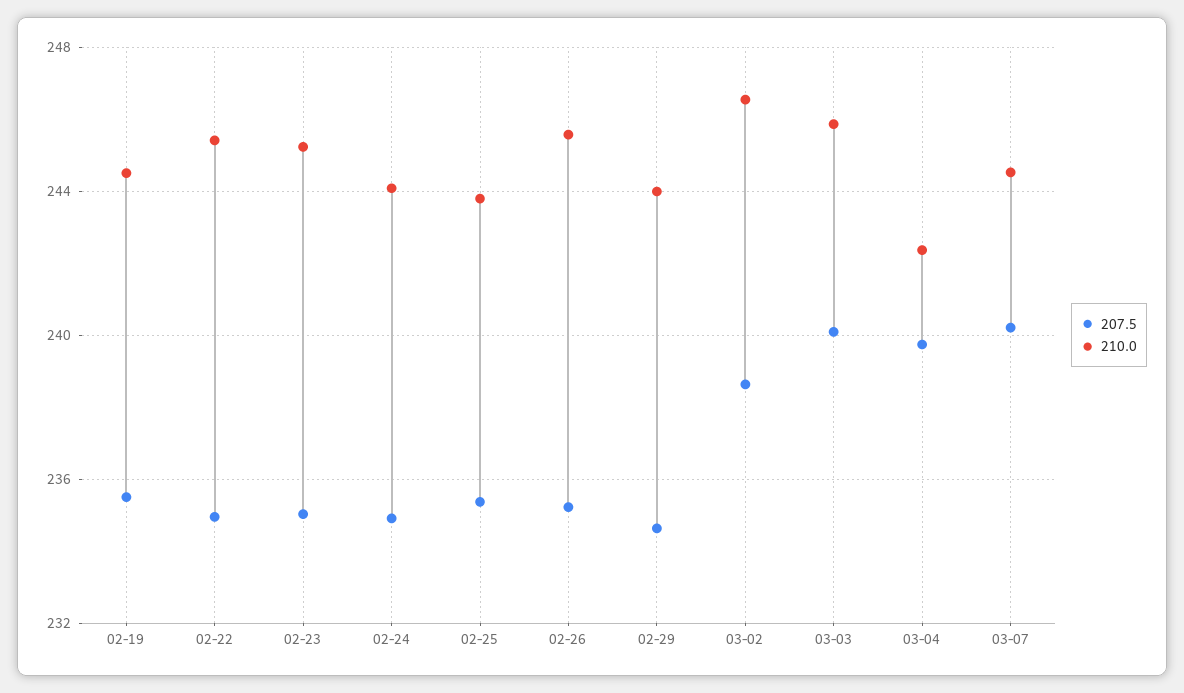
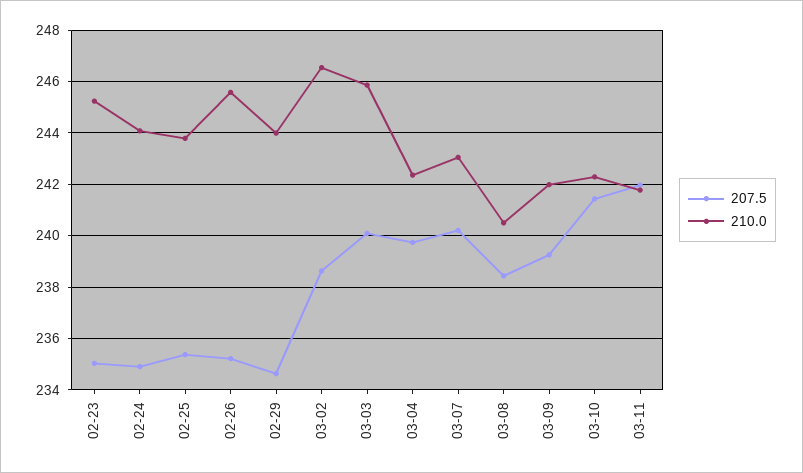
207.5, 02-19: 235.5 -> none
210.0, 02-19: 244.5 -> none
207.5, 02-22: 235 -> none
210.0, 02-22: 245.5 -> none
210.0, 03-07: 244.5 -> 243
207.5, 03-08: none -> 238.5
210.0, 03-08: none -> 240.5
207.5, 03-09: none -> 239.25
210.0, 03-09: none -> 242
207.5, 03-10: none -> 241.5
210.0, 03-10: none -> 242.25
207.5, 03-11: none -> 242
210.0, 03-11: none -> 241.75

